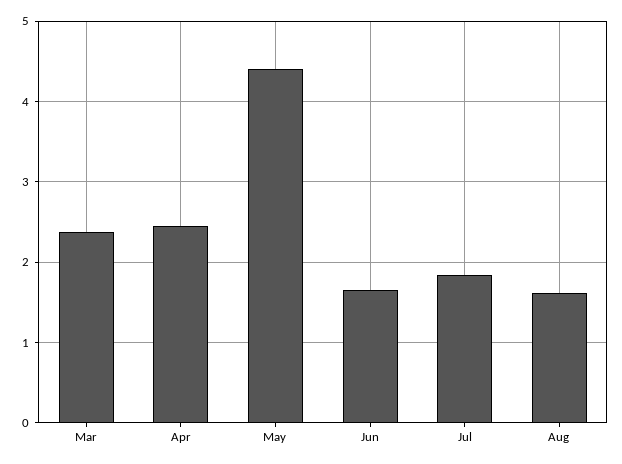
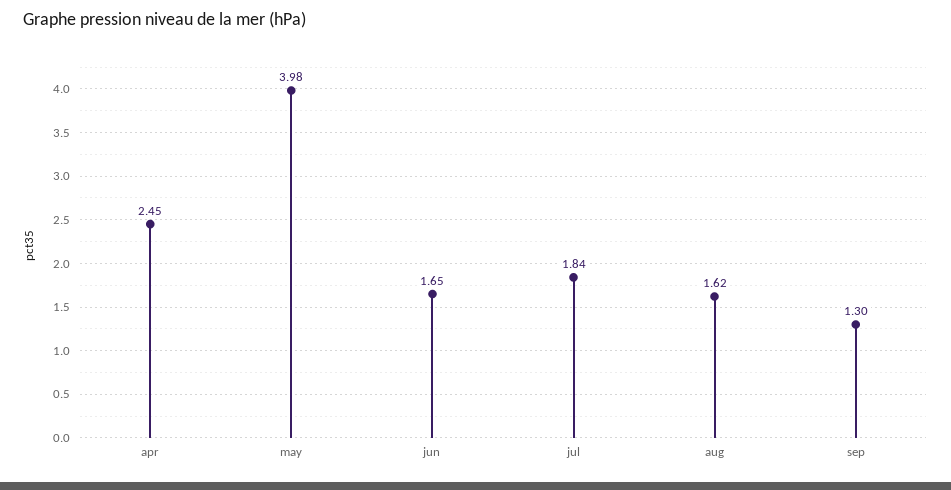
Mar: 2.4 -> none
May: 4.4 -> 3.98
sep: none -> 1.3

